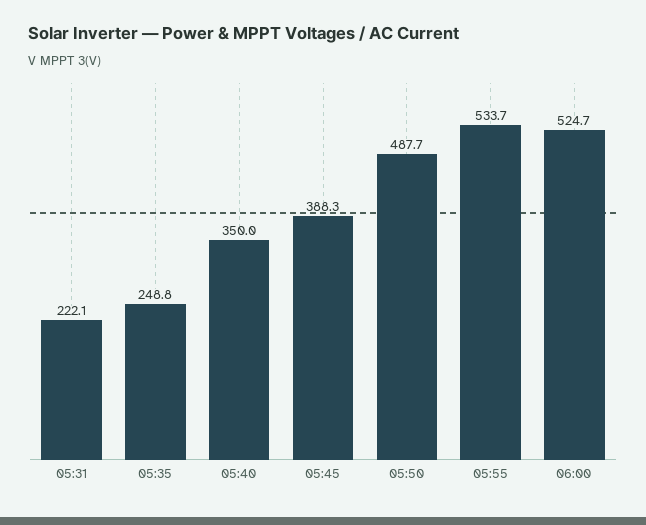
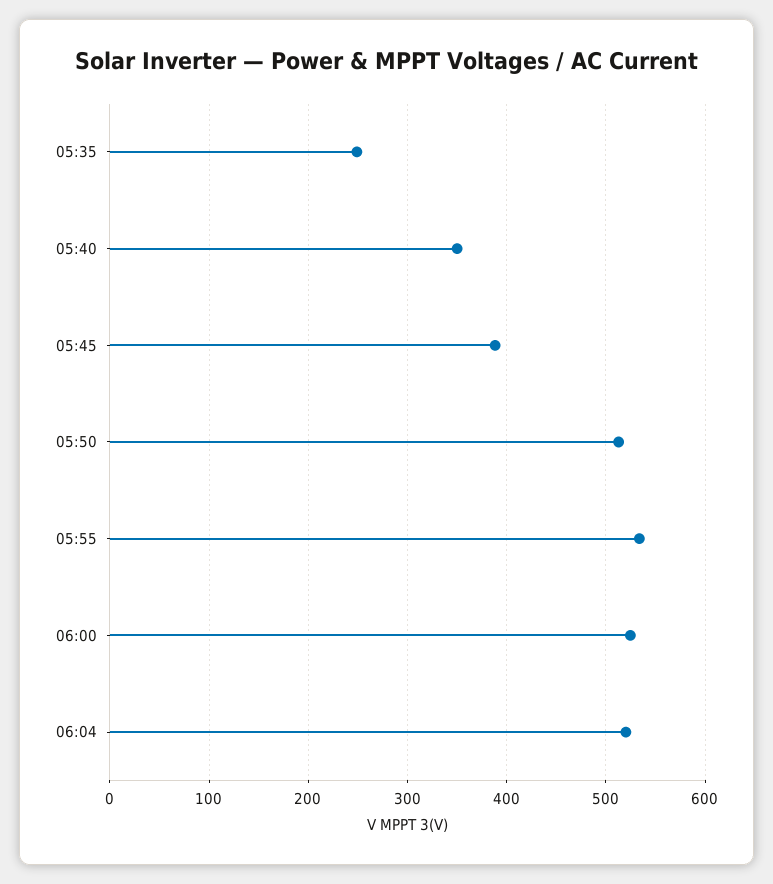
05:31: 222.1 -> none
05:50: 487.7 -> 510
06:04: none -> 520

